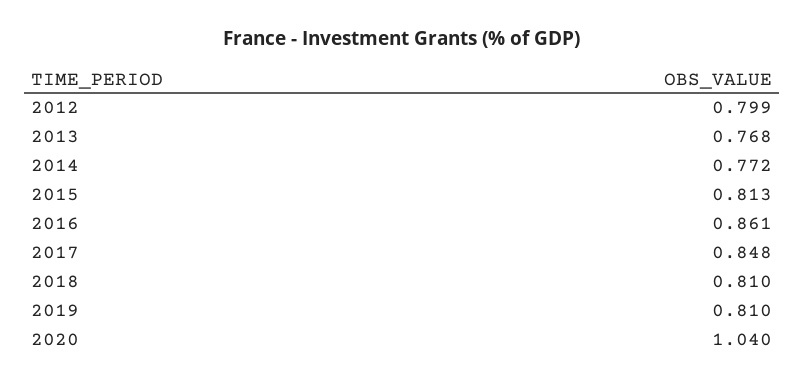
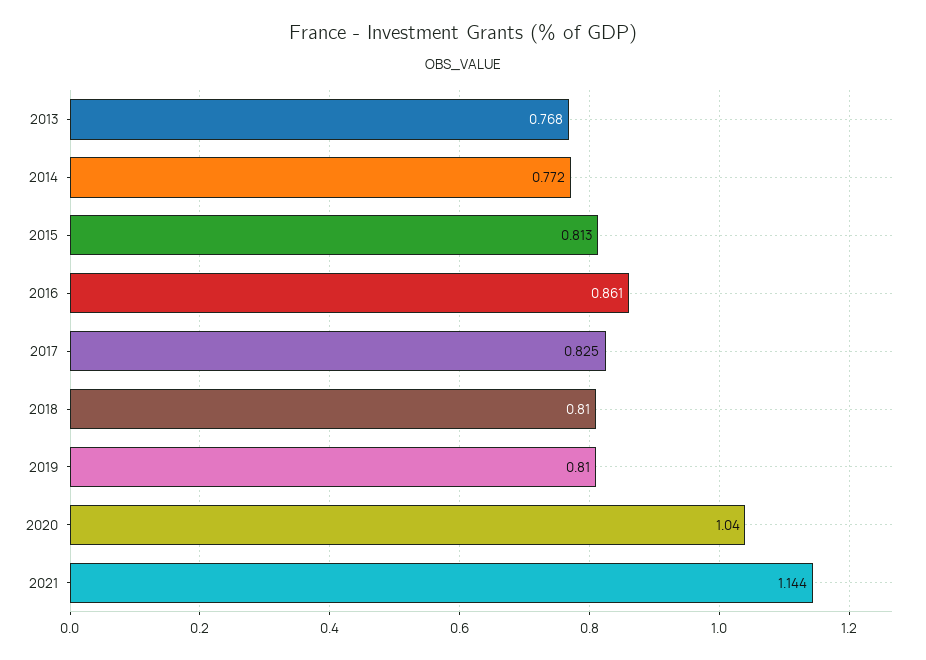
2012: 0.799 -> none
2017: 0.848 -> 0.825
2021: none -> 1.144

